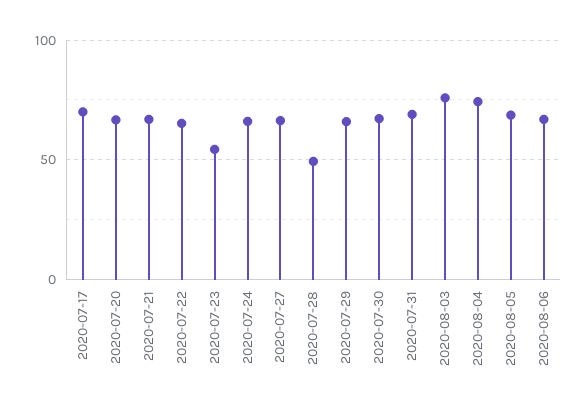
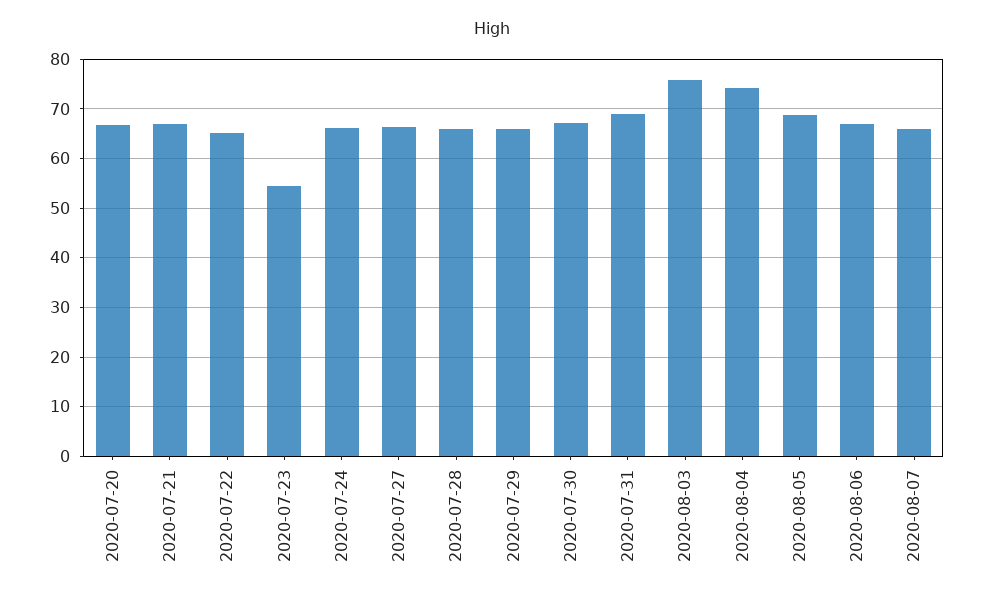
2020-07-17: 70 -> none
2020-07-28: 50 -> 66
2020-08-07: none -> 66

